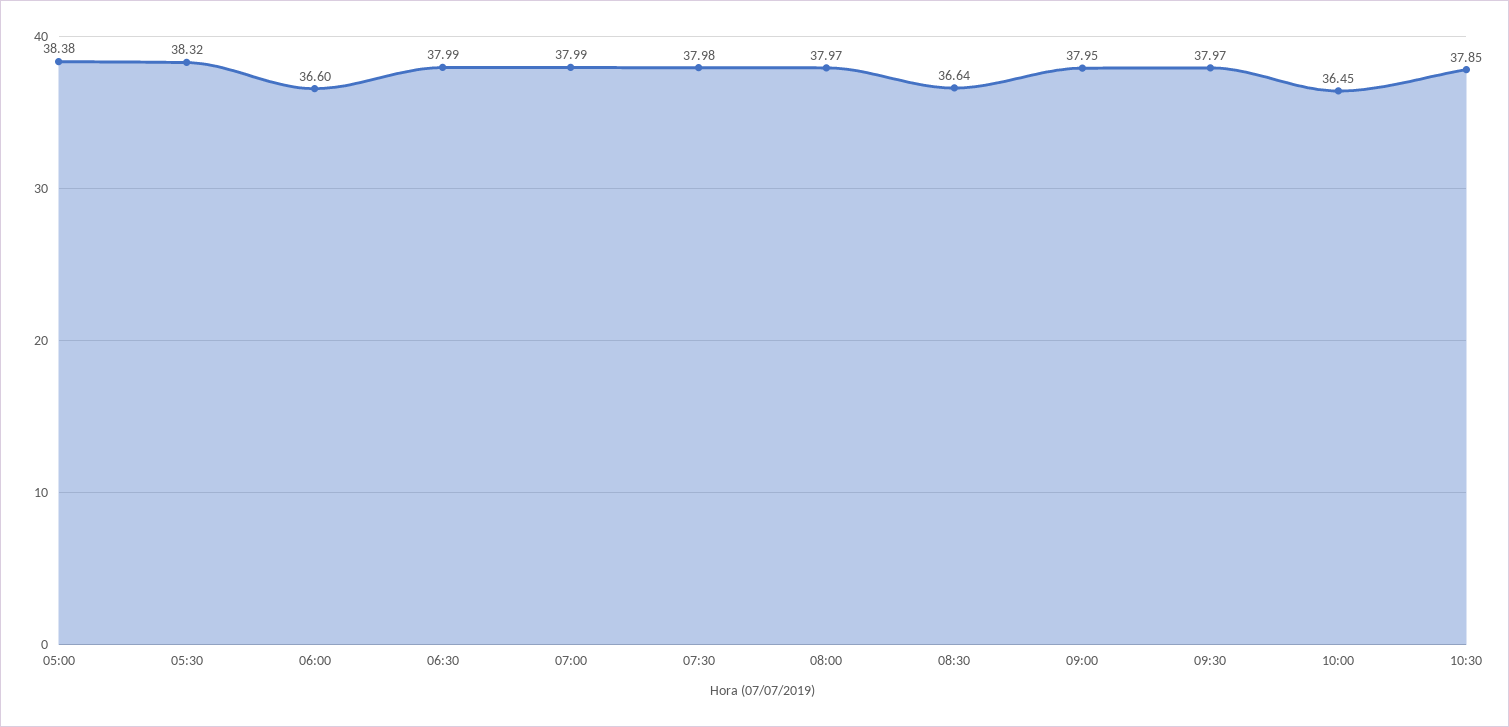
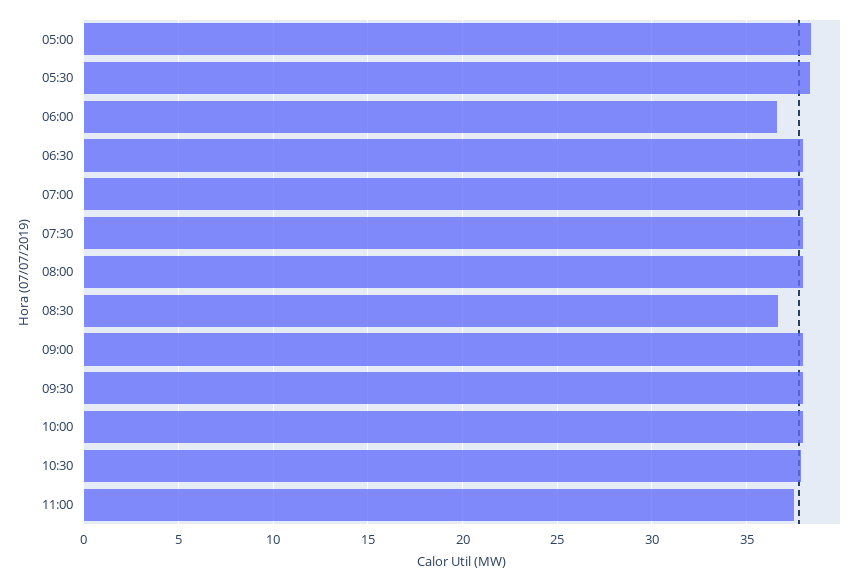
10:00: 36.45 -> 38
11:00: none -> 37.5

